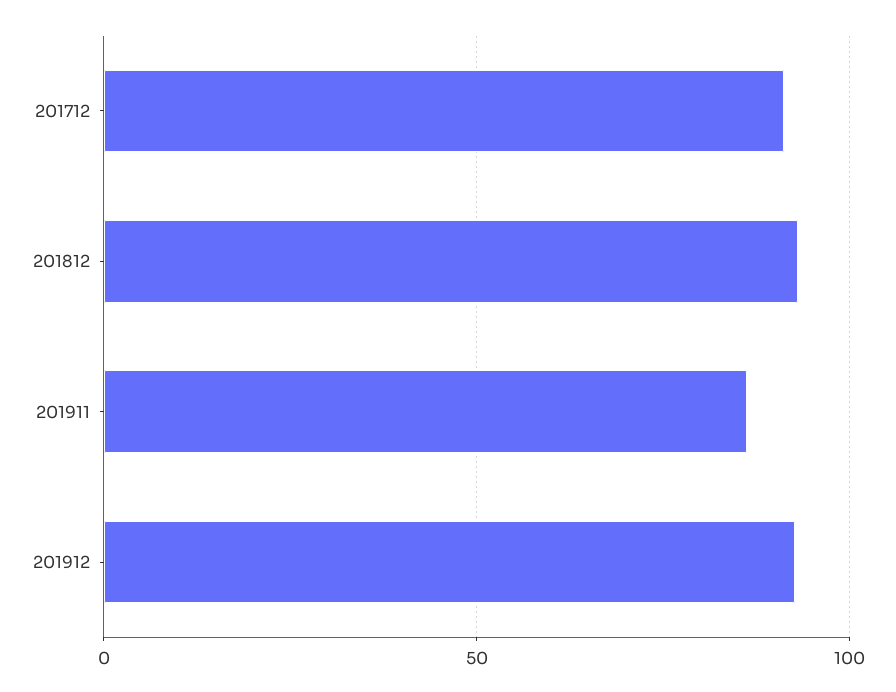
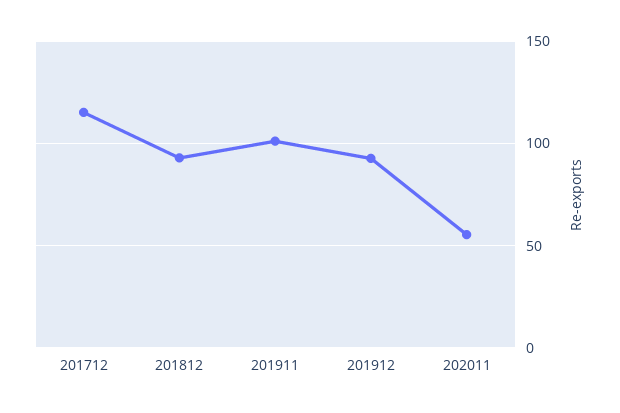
201712: 90 -> 115
201911: 85 -> 100
202011: none -> 55

